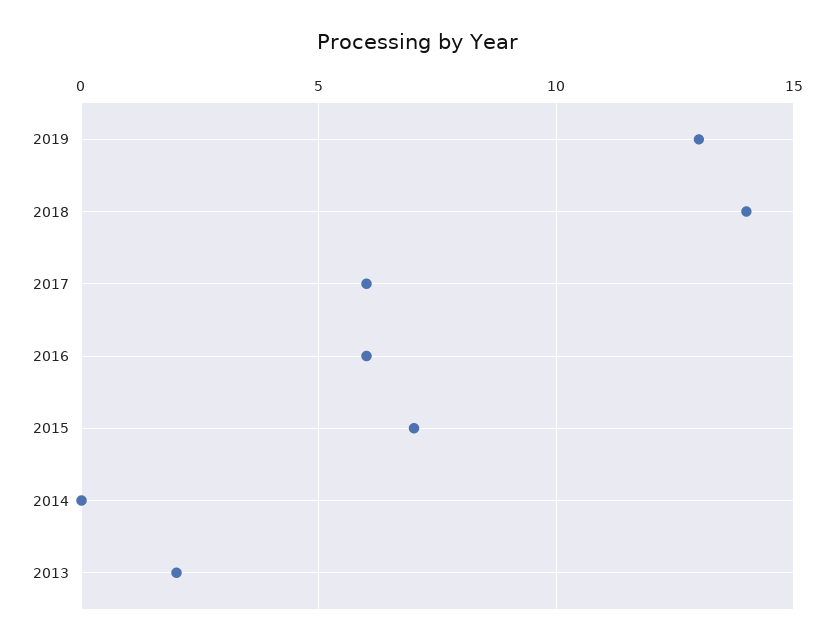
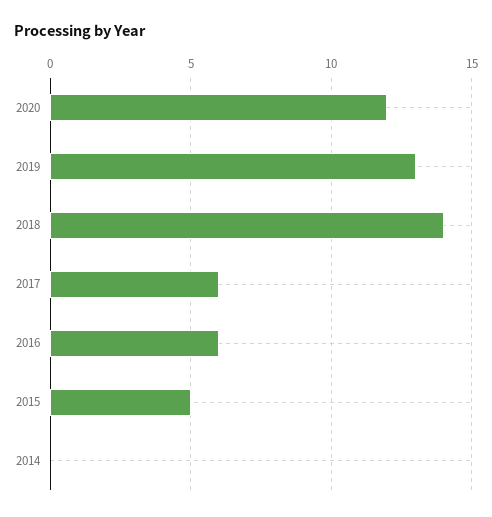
2015: 7 -> 5
2013: 2 -> none
2020: none -> 12

